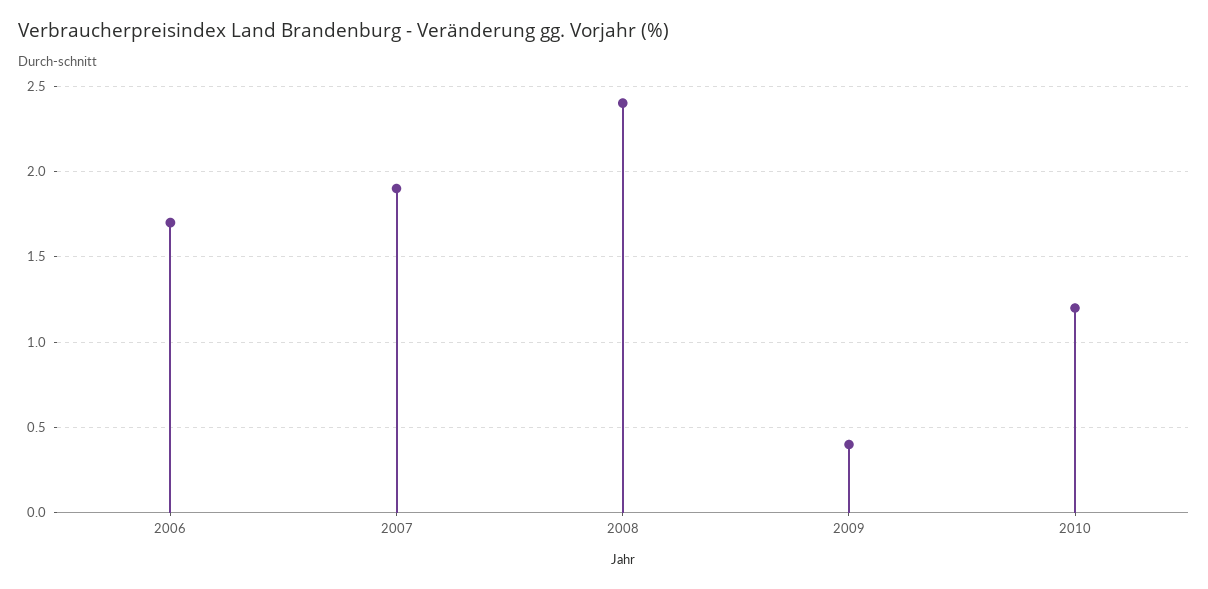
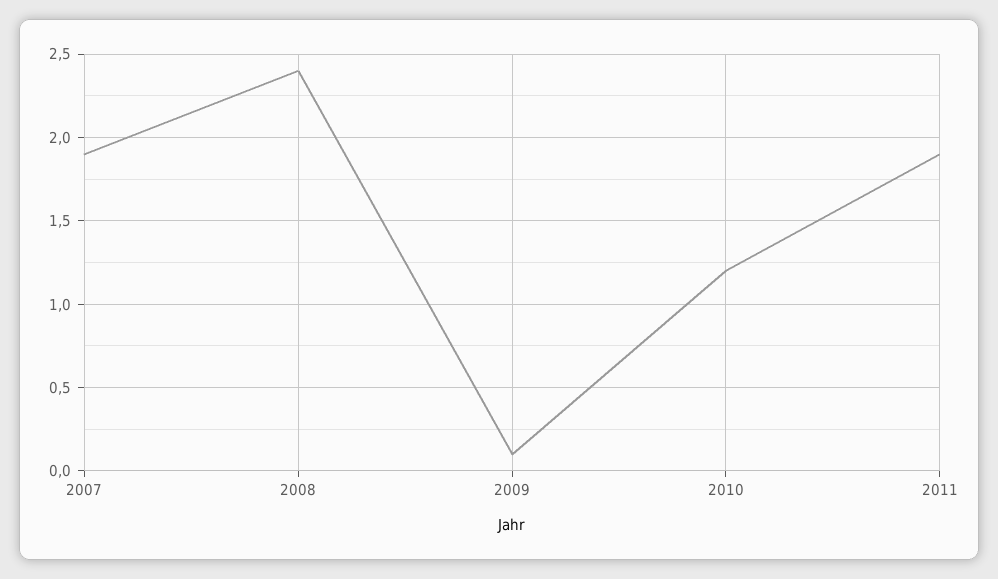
2006: 1.7 -> none
2009: 0.4 -> 0.1
2011: none -> 1.9

